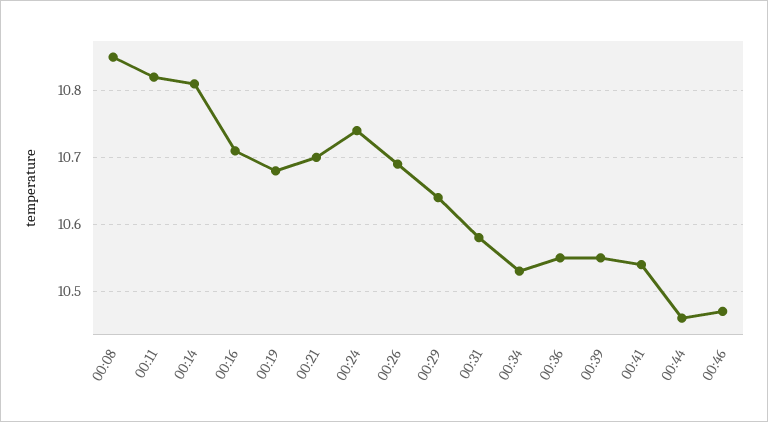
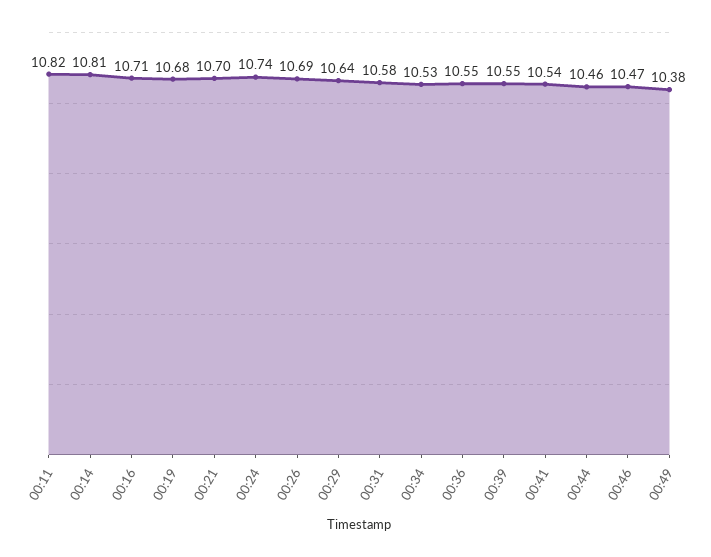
00:08: 10.85 -> none
00:49: none -> 10.38

